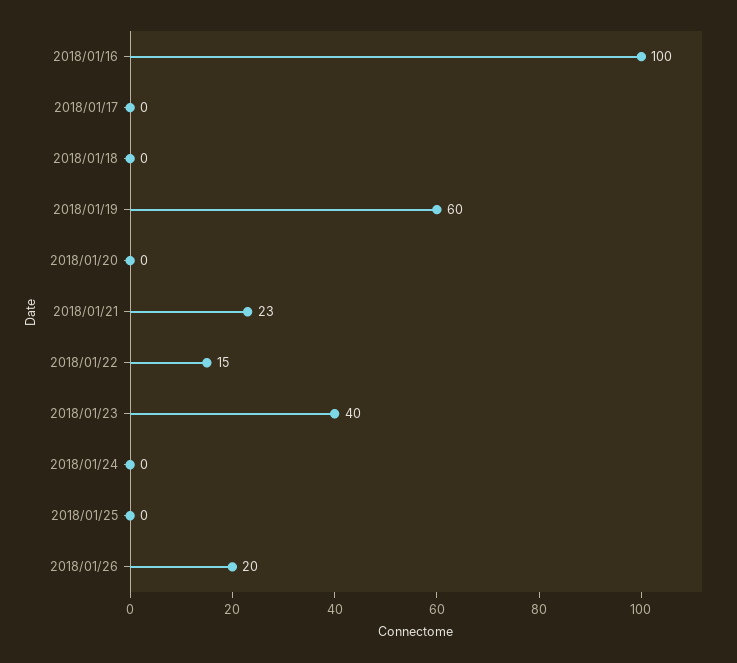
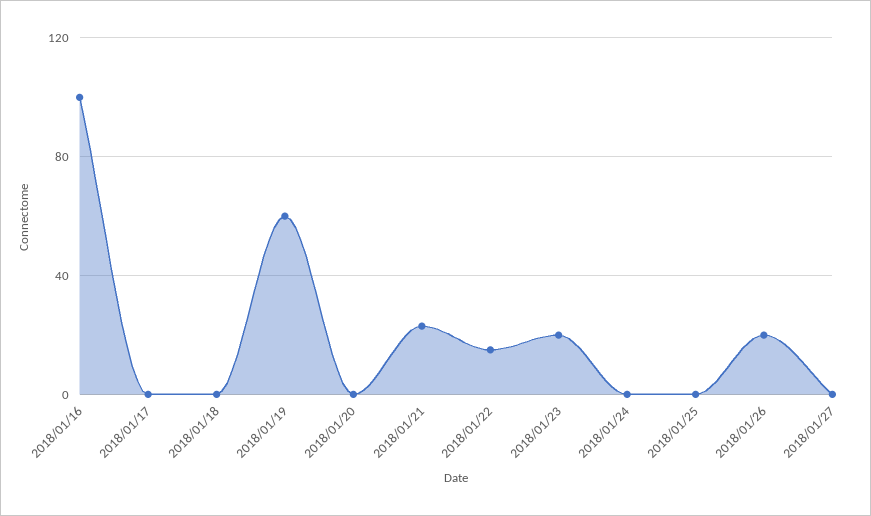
2018/01/23: 40 -> 20
2018/01/27: none -> 0

